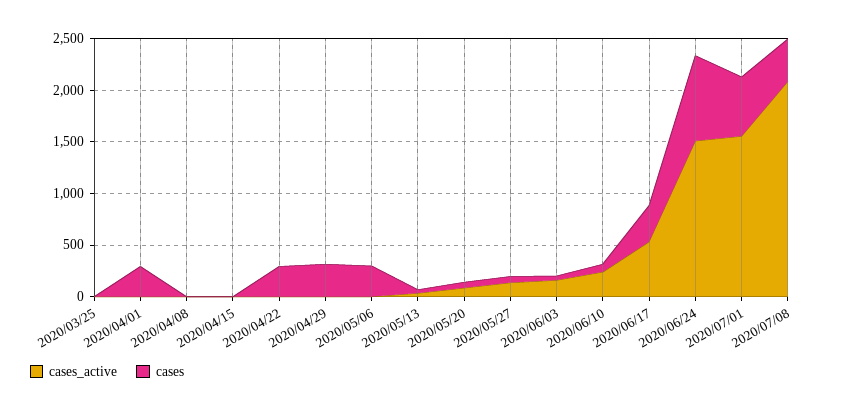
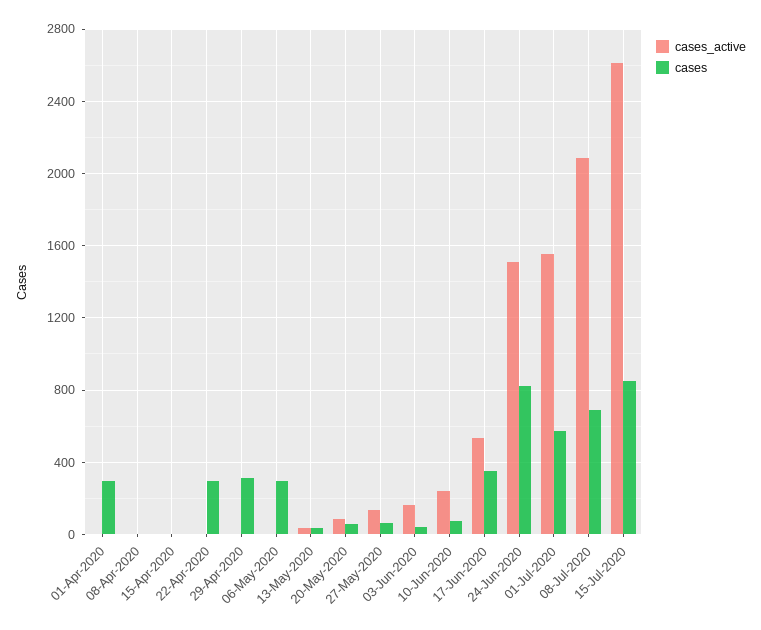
cases_active, 2020/03/25: 0 -> none
cases, 2020/03/25: 0 -> none
cases, 2020/07/08: 400 -> 700
cases_active, 15-Jul-2020: none -> 2600
cases, 15-Jul-2020: none -> 850

